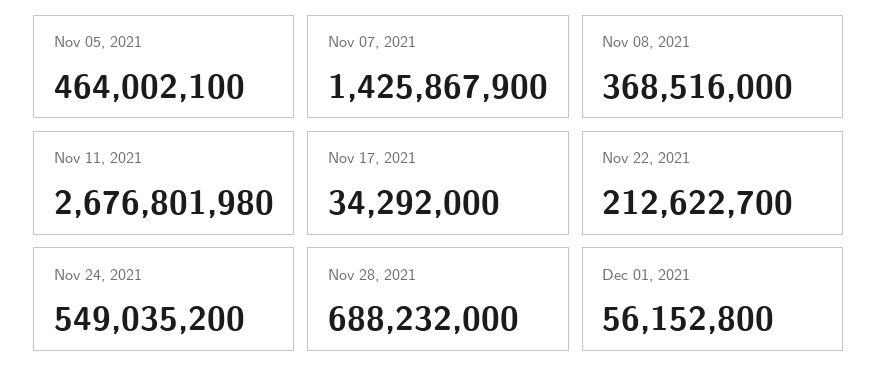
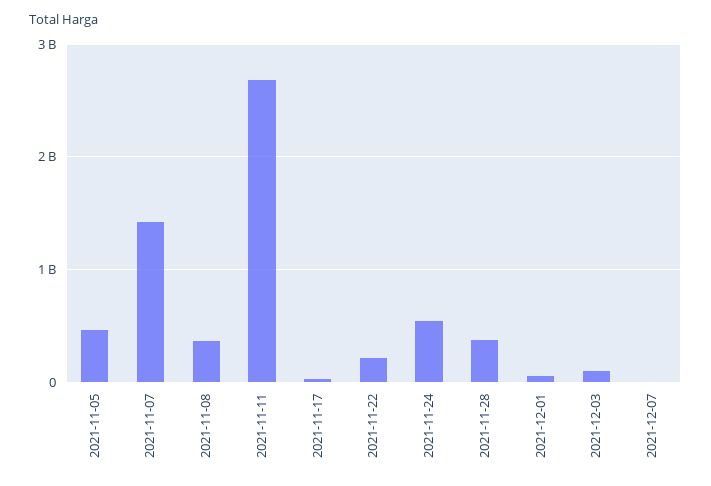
Nov 28, 2021: 688232000 -> 400000000
2021-12-03: none -> 100000000
2021-12-07: none -> 0

